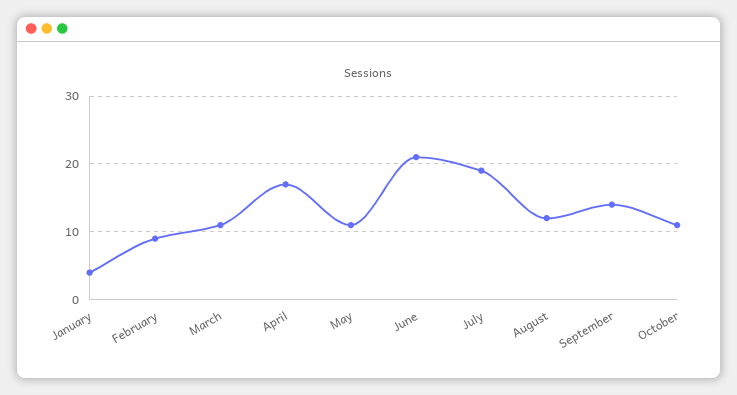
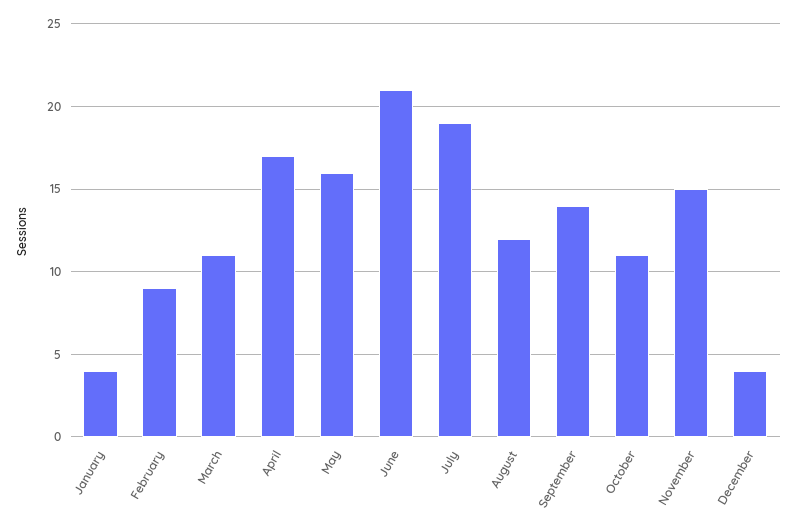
May: 11 -> 16
November: none -> 15
December: none -> 4

